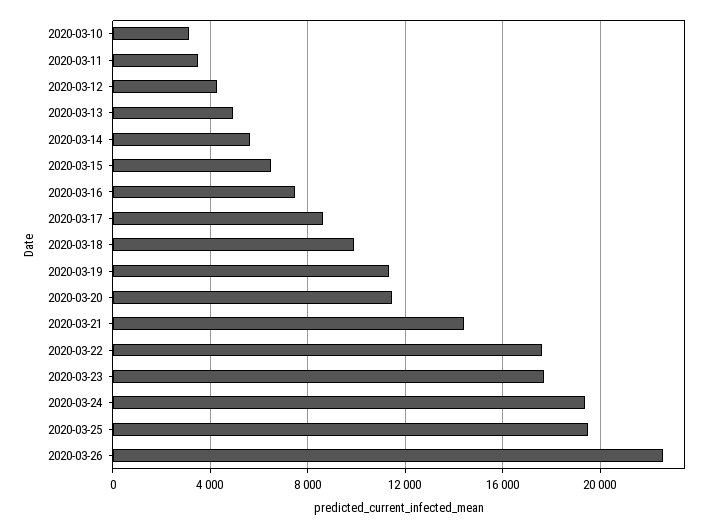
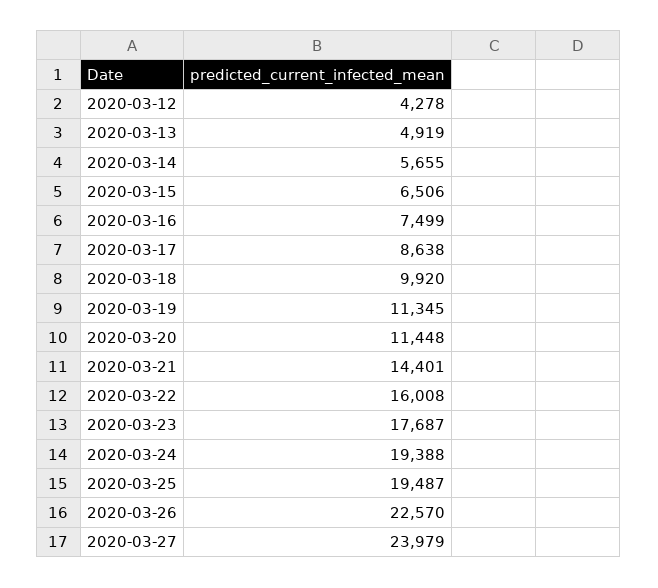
2020-03-10: 3000 -> none
2020-03-11: 3500 -> none
2020-03-22: 17500 -> 16008
2020-03-27: none -> 23979

